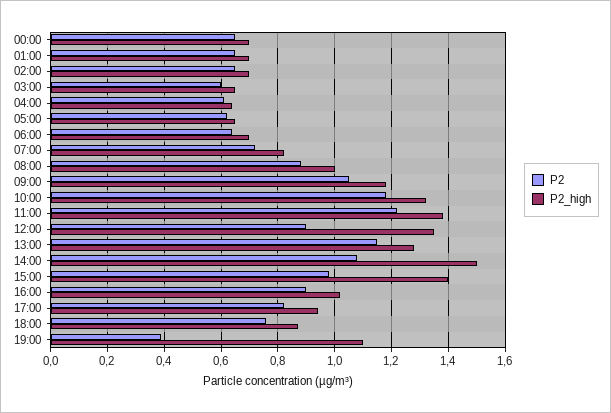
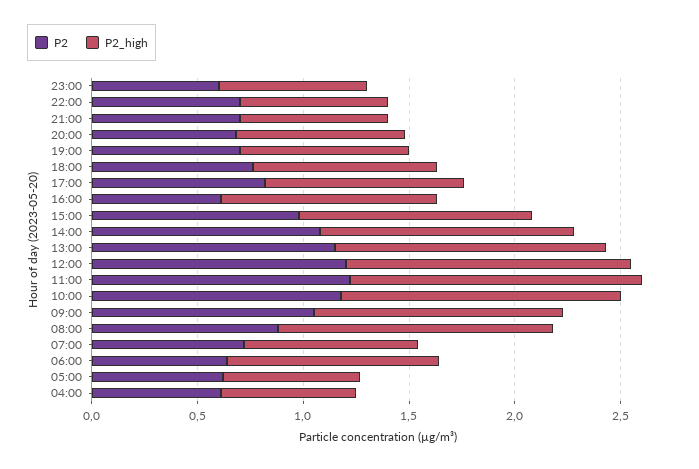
P2, 00:00: 0.65 -> none
P2_high, 00:00: 0.7 -> none
P2, 01:00: 0.65 -> none
P2_high, 01:00: 0.7 -> none
P2, 02:00: 0.65 -> none
P2_high, 02:00: 0.7 -> none
P2, 03:00: 0.6 -> none
P2_high, 03:00: 0.65 -> none
P2_high, 06:00: 0.7 -> 1
P2_high, 08:00: 1 -> 1.3
P2, 12:00: 0.9 -> 1.2
P2_high, 14:00: 1.5 -> 1.2
P2_high, 15:00: 1.4 -> 1.1
P2, 16:00: 0.9 -> 0.6
P2, 19:00: 0.4 -> 0.7
P2_high, 19:00: 1.1 -> 0.8
P2, 23:00: none -> 0.6
P2_high, 23:00: none -> 0.7
P2, 22:00: none -> 0.7
P2_high, 22:00: none -> 0.7
P2, 21:00: none -> 0.7
P2_high, 21:00: none -> 0.7
P2, 20:00: none -> 0.7
P2_high, 20:00: none -> 0.8

